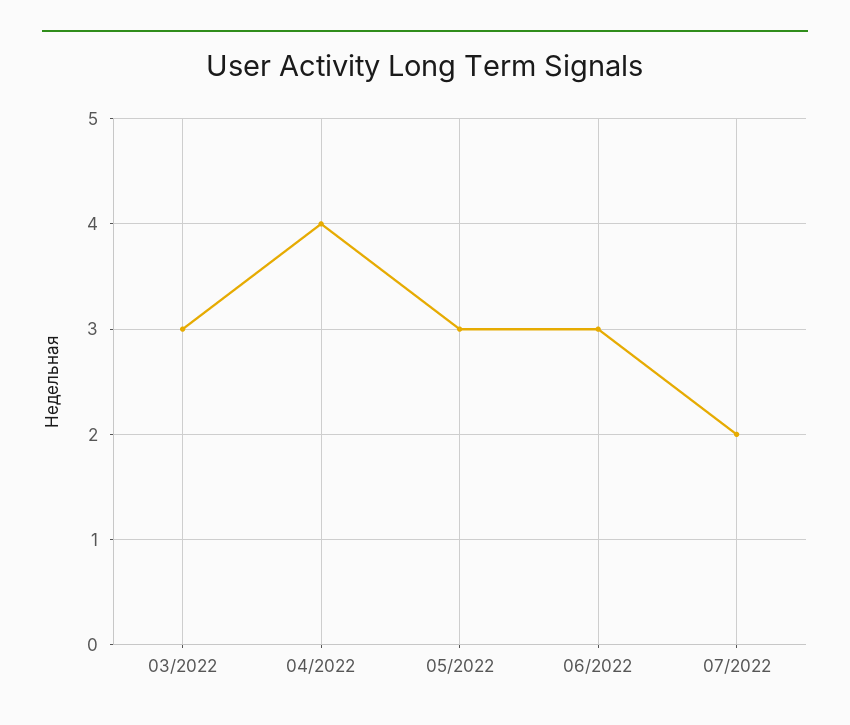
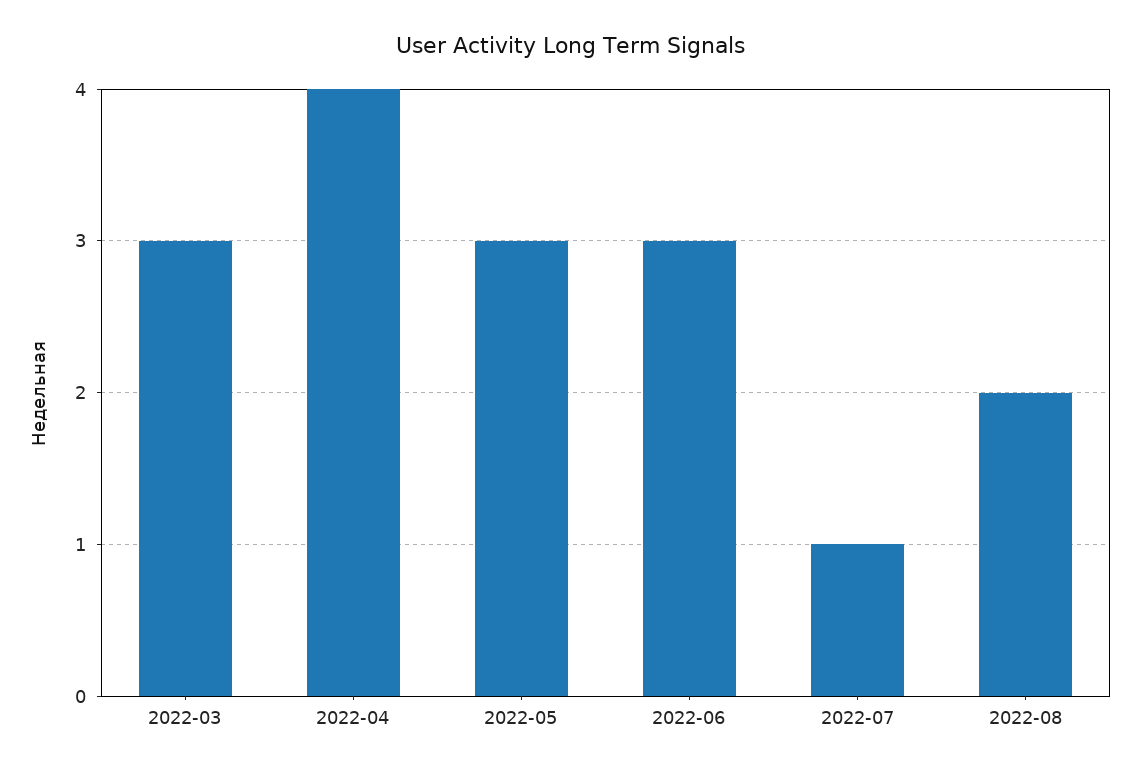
07/2022: 2 -> 1
2022-08: none -> 2

